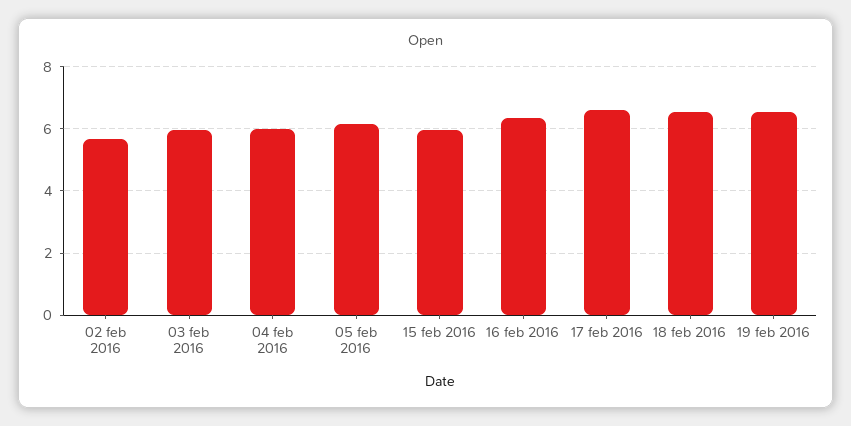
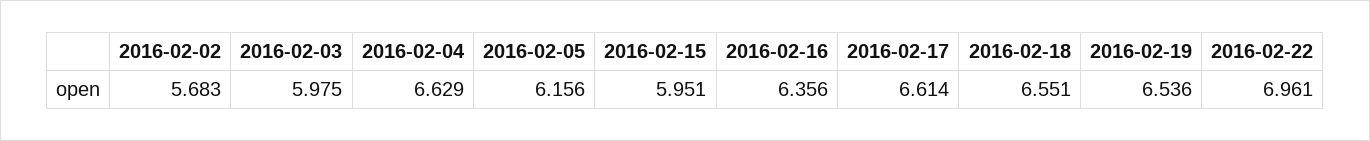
04 feb 2016: 6 -> 6.629
2016-02-22: none -> 6.961

